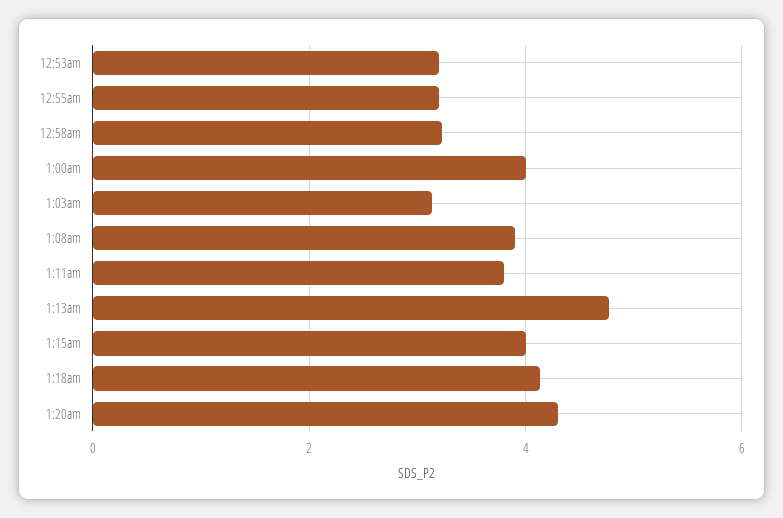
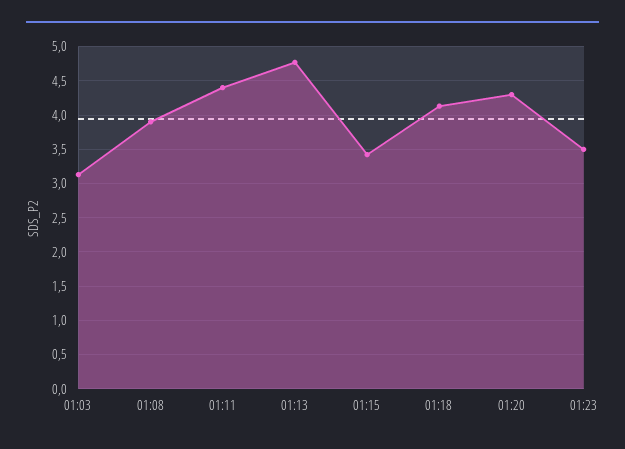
12:53am: 3.2 -> none
12:55am: 3.2 -> none
12:58am: 3.2 -> none
1:00am: 4 -> none
1:11am: 3.8 -> 4.4
1:15am: 4 -> 3.4
01:23: none -> 3.5

